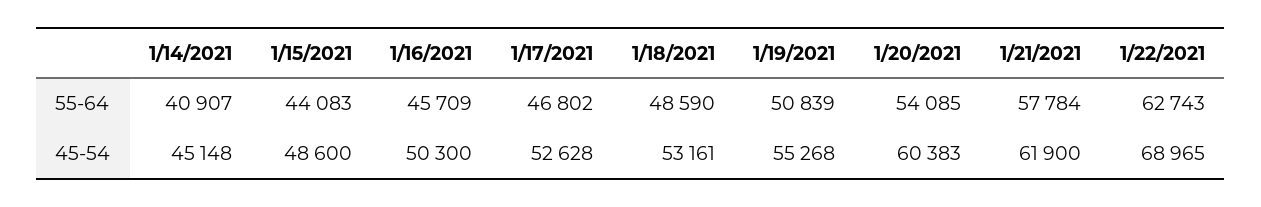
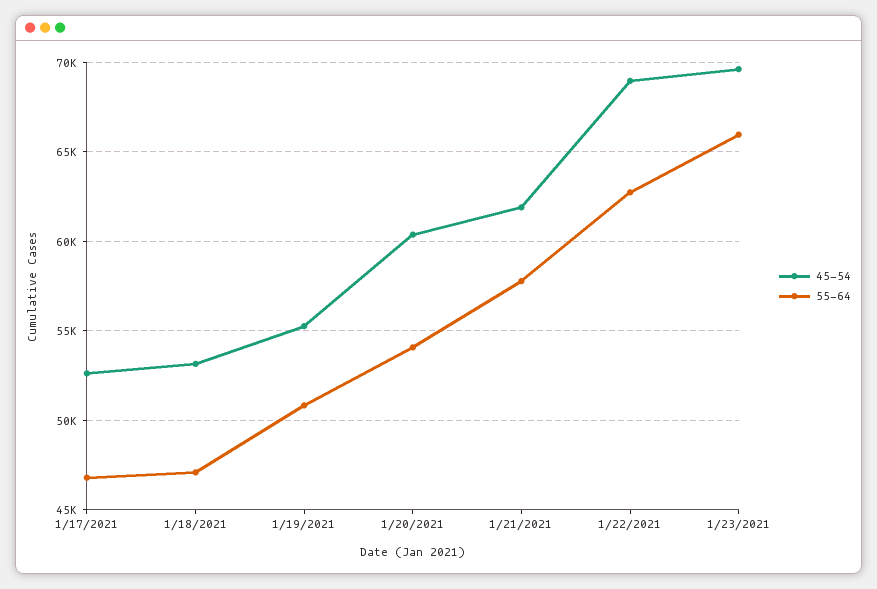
55-64, 1/14/2021: 40907 -> none
55-64, 1/15/2021: 44083 -> none
55-64, 1/16/2021: 45709 -> none
55-64, 1/18/2021: 48590 -> 47000
45-54, 1/14/2021: 45148 -> none
45-54, 1/15/2021: 48600 -> none
45-54, 1/16/2021: 50300 -> none
45-54, 1/23/2021: none -> 69500
55-64, 1/23/2021: none -> 66000

